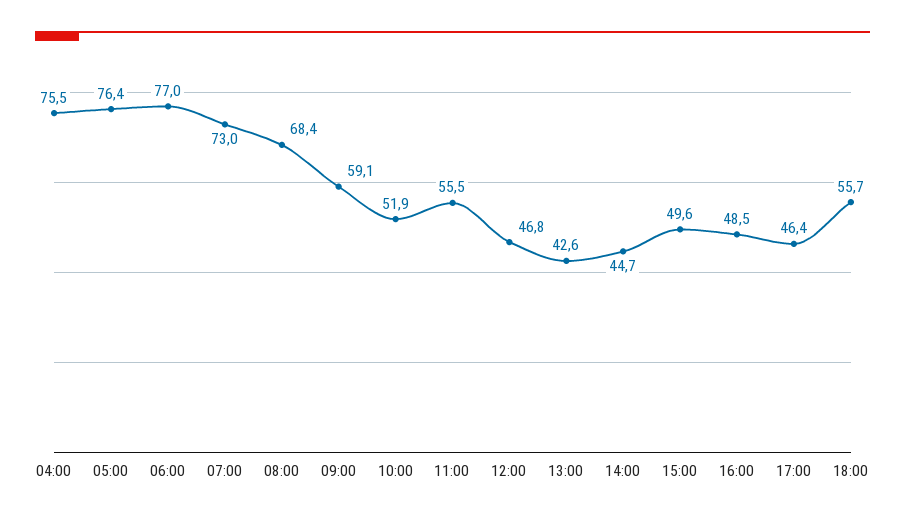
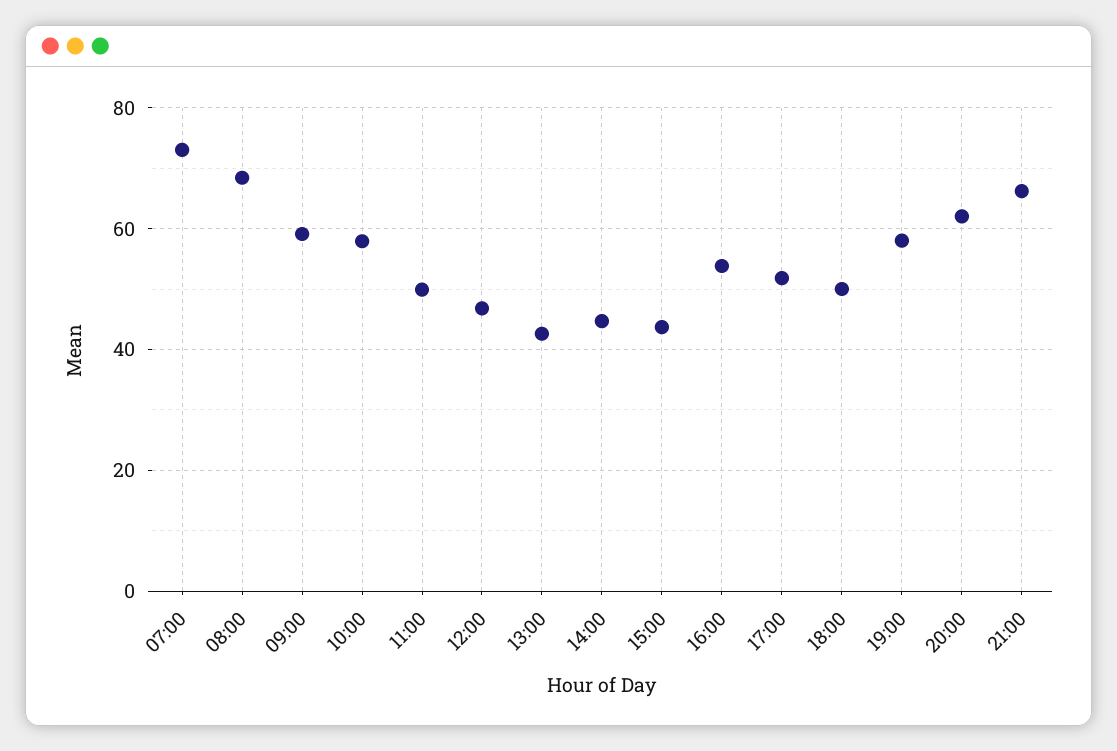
04:00: 75.5 -> none
05:00: 76.4 -> none
06:00: 77 -> none
10:00: 51.9 -> 58
11:00: 55.5 -> 50
15:00: 49.6 -> 44
16:00: 48.5 -> 54
17:00: 46.4 -> 52
18:00: 55.7 -> 50
19:00: none -> 58
20:00: none -> 62
21:00: none -> 66

